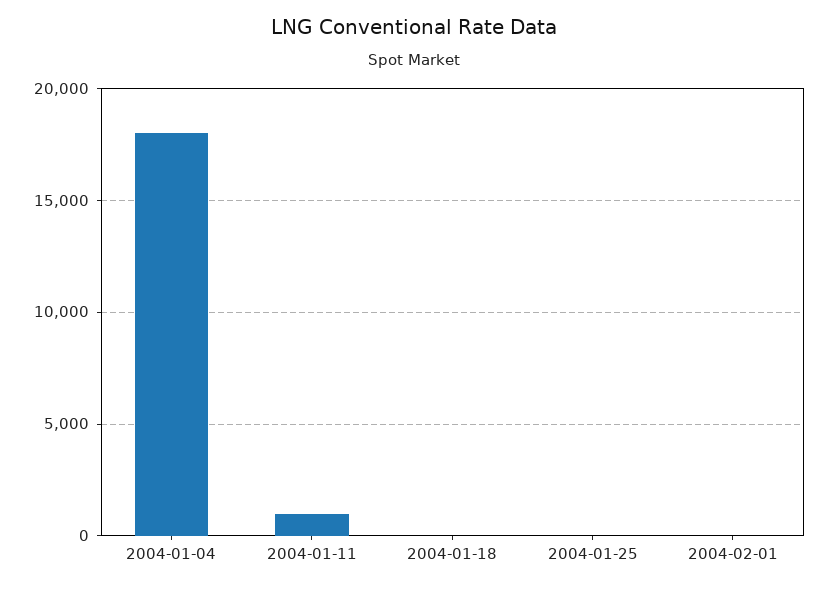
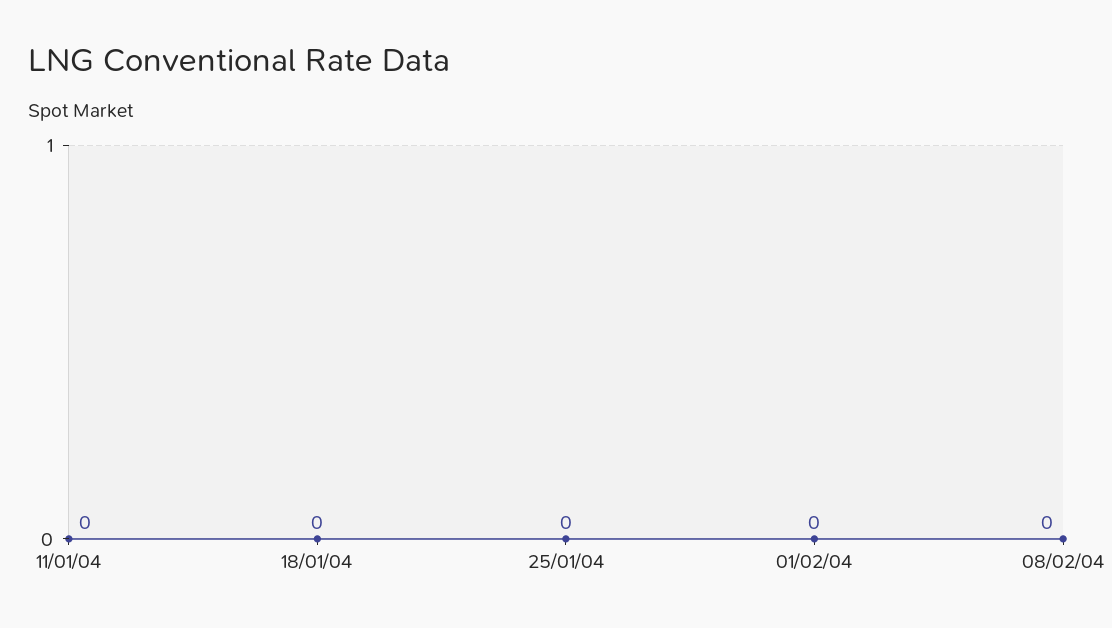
2004-01-04: 18000 -> none
2004-01-11: 1000 -> 0
08/02/04: none -> 0

